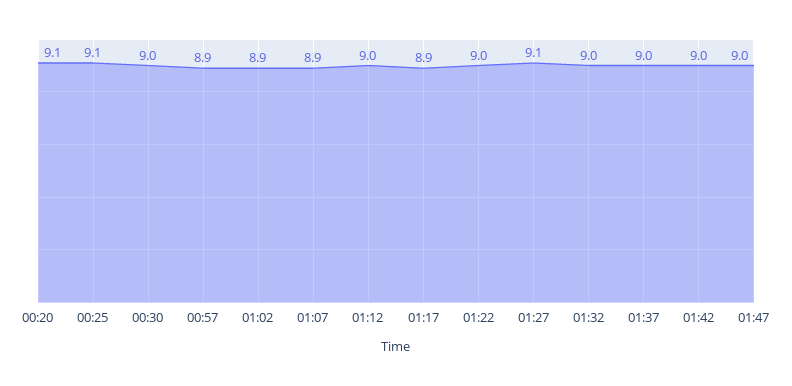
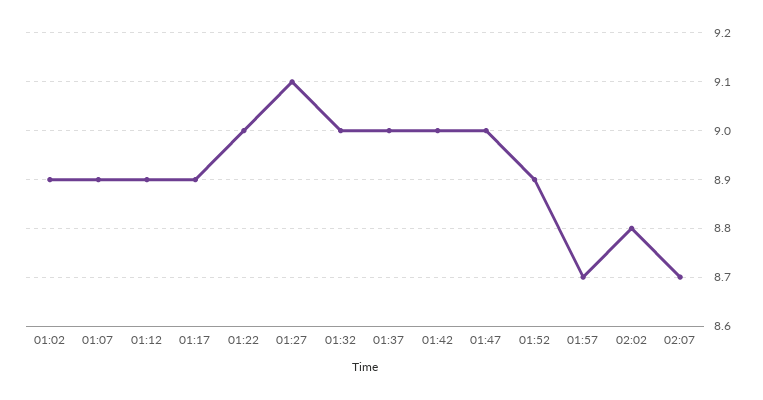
00:20: 9.1 -> none
00:25: 9.1 -> none
00:30: 9 -> none
00:57: 8.9 -> none
01:12: 9 -> 8.9
01:52: none -> 8.9
01:57: none -> 8.7
02:02: none -> 8.8
02:07: none -> 8.7

